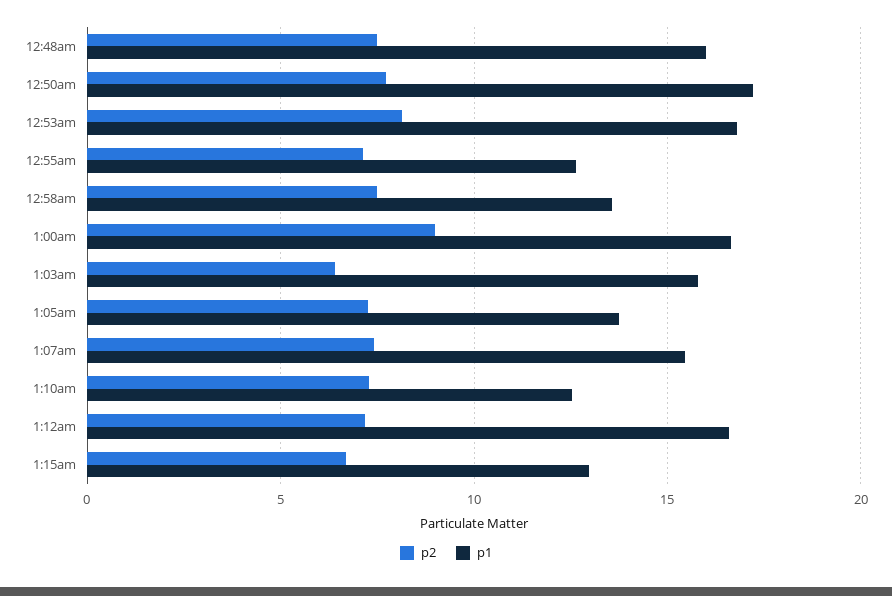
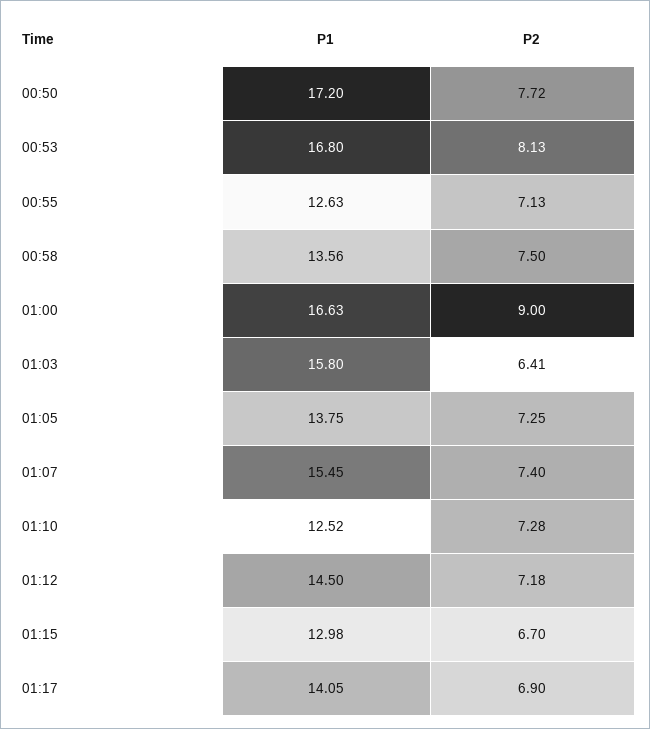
p2, 12:48am: 7.5 -> none
p1, 12:48am: 16 -> none
p1, 1:12am: 16.5 -> 14.5
p1, 01:17: none -> 14.05
p2, 01:17: none -> 6.9

